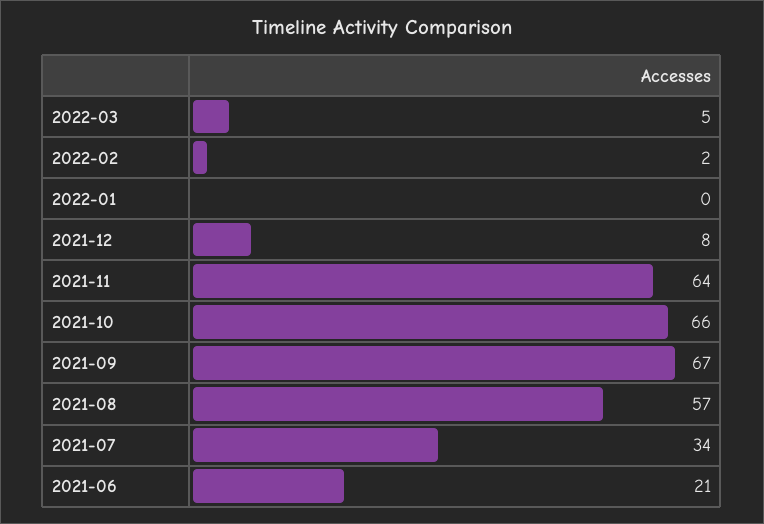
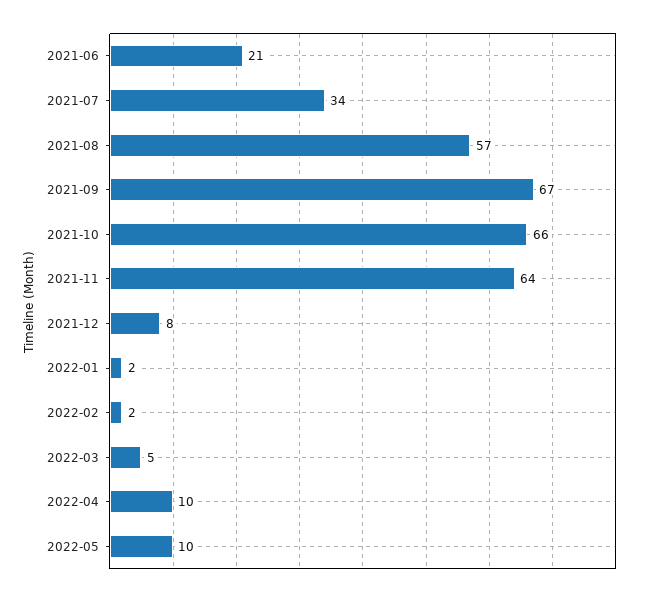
2022-01: 0 -> 2
2022-04: none -> 10
2022-05: none -> 10

